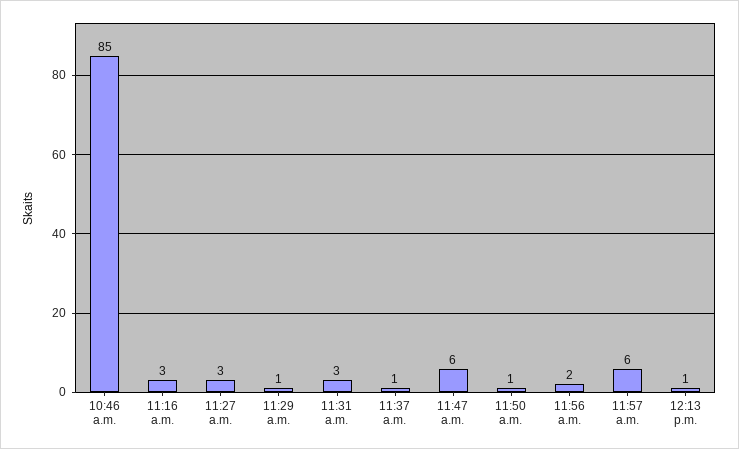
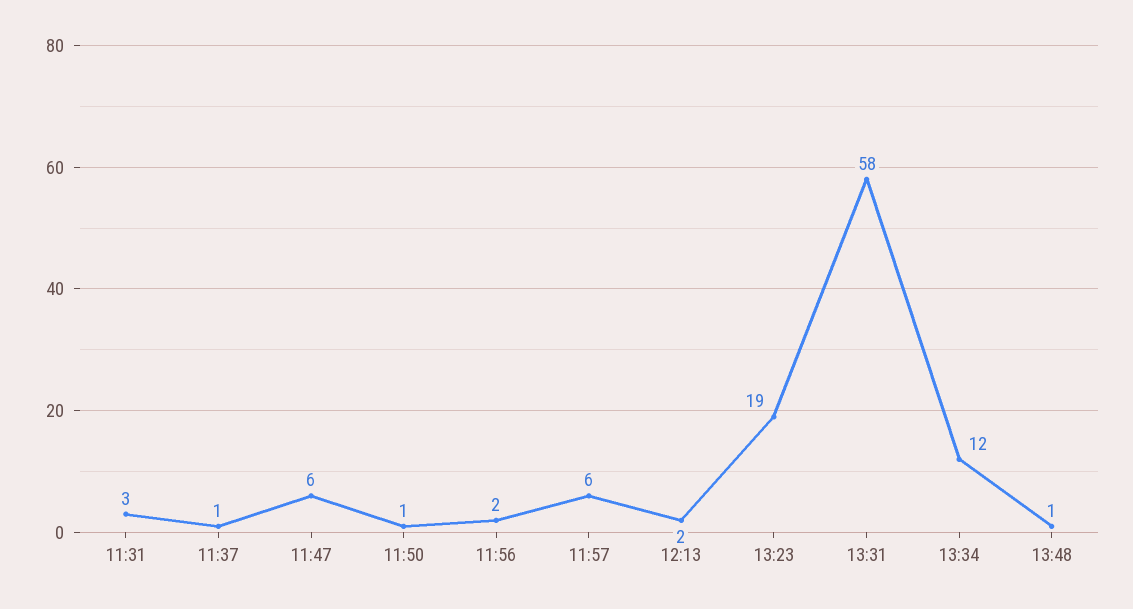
10:46 a.m.: 85 -> none
11:16 a.m.: 3 -> none
11:27 a.m.: 3 -> none
11:29 a.m.: 1 -> none
12:13 p.m.: 1 -> 2
13:23: none -> 19
13:31: none -> 58
13:34: none -> 12
13:48: none -> 1

